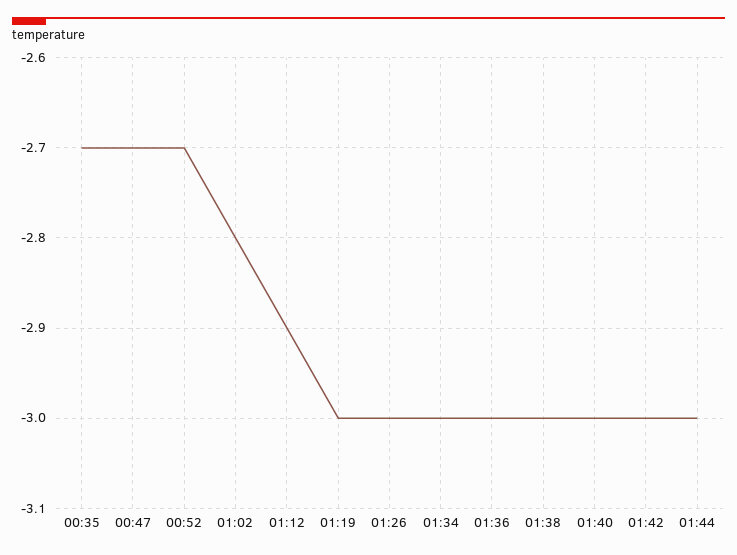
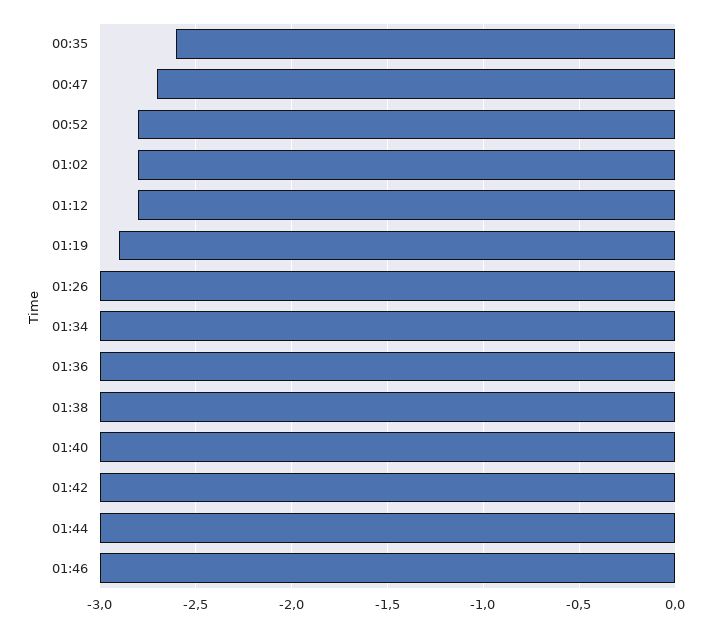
00:35: -2.7 -> -2.6
00:52: -2.7 -> -2.8
01:12: -2.9 -> -2.8
01:19: -3 -> -2.9
01:46: none -> -3

